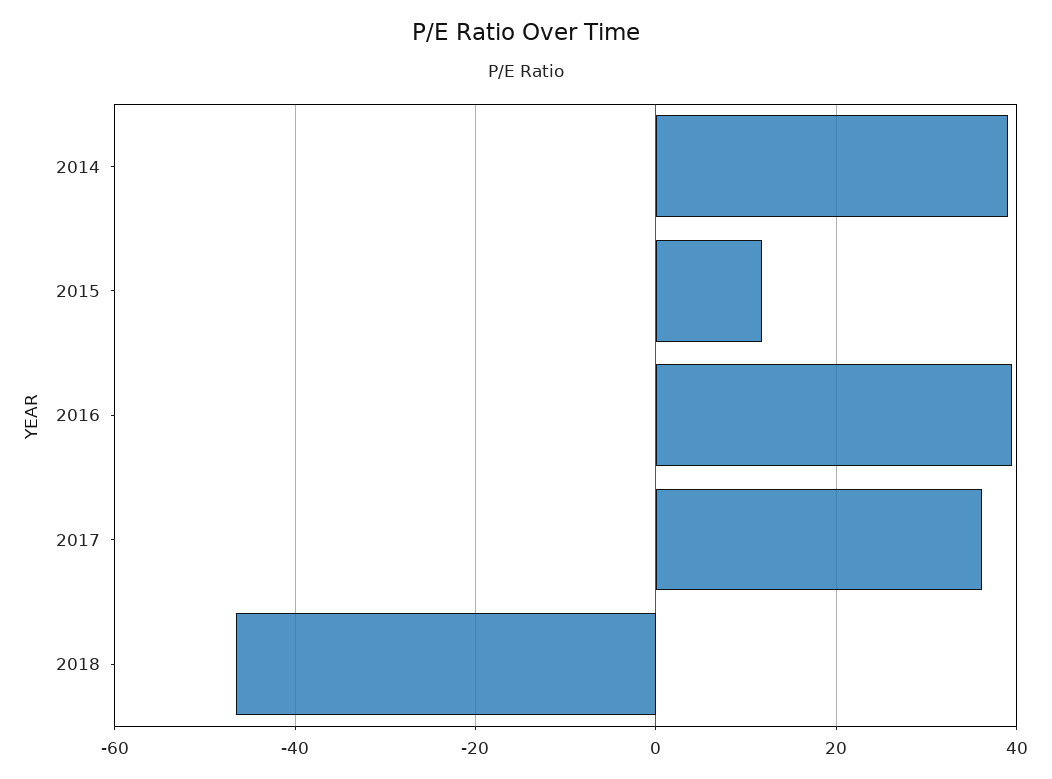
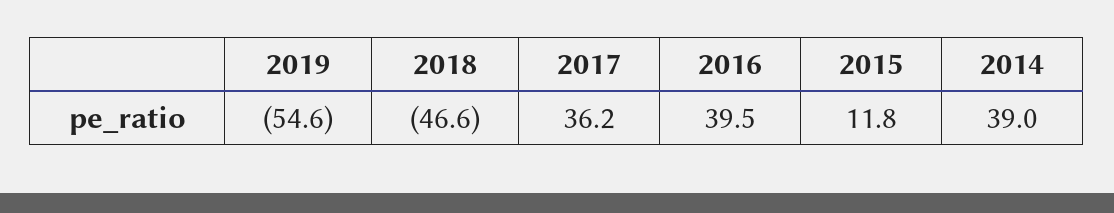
2019: none -> -54.6

